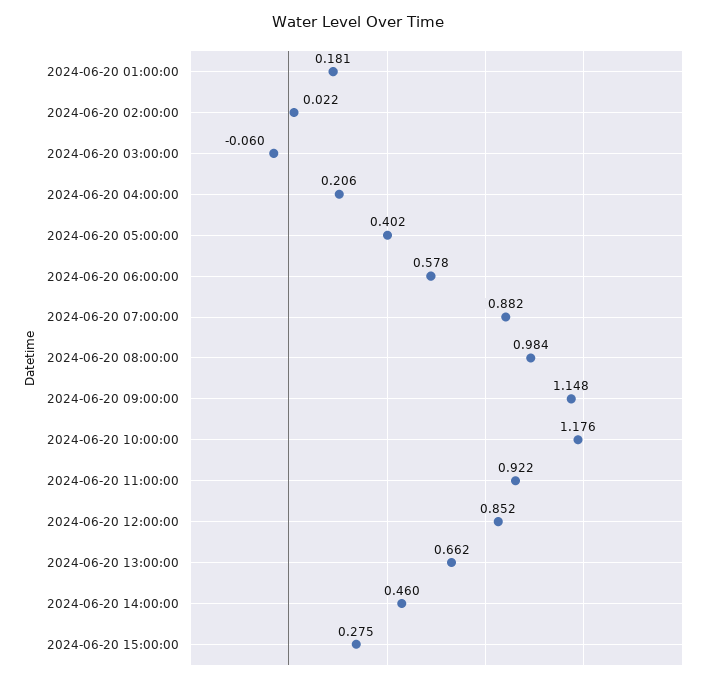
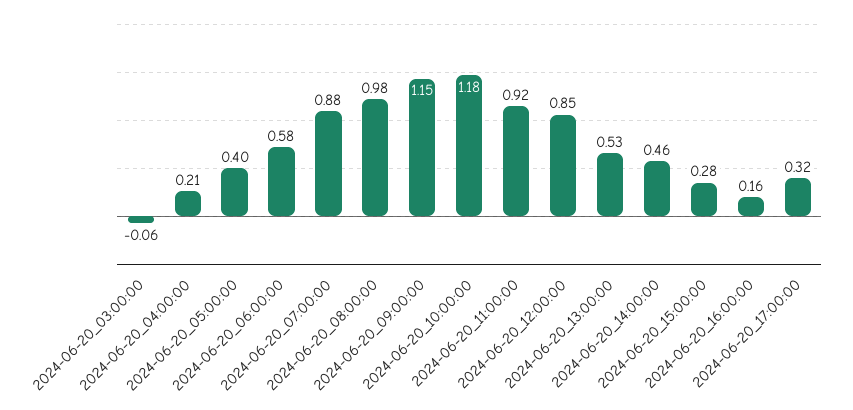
2024-06-20 01:00:00: 0.181 -> none
2024-06-20 02:00:00: 0.022 -> none
2024-06-20 13:00:00: 0.662 -> 0.53
2024-06-20_16:00:00: none -> 0.16
2024-06-20_17:00:00: none -> 0.32

